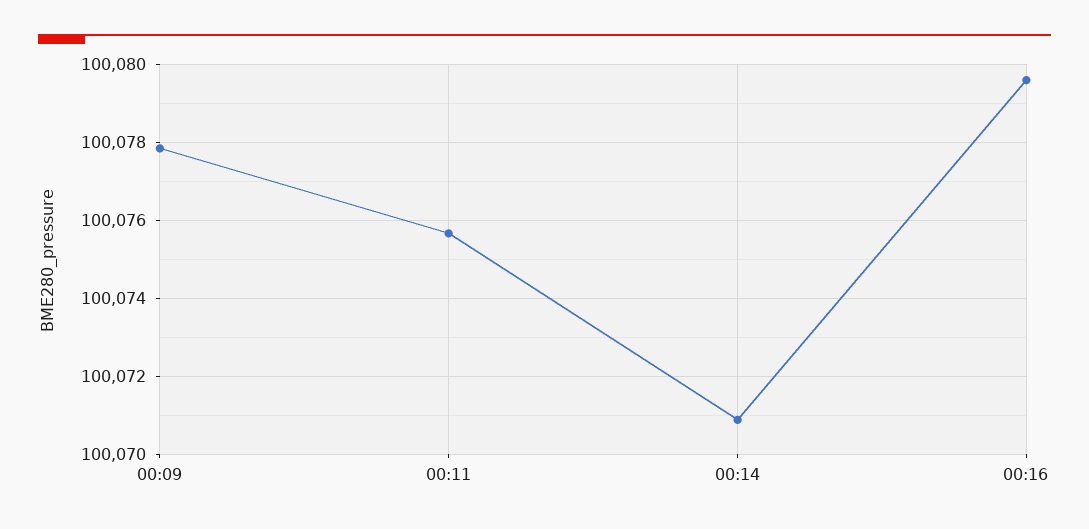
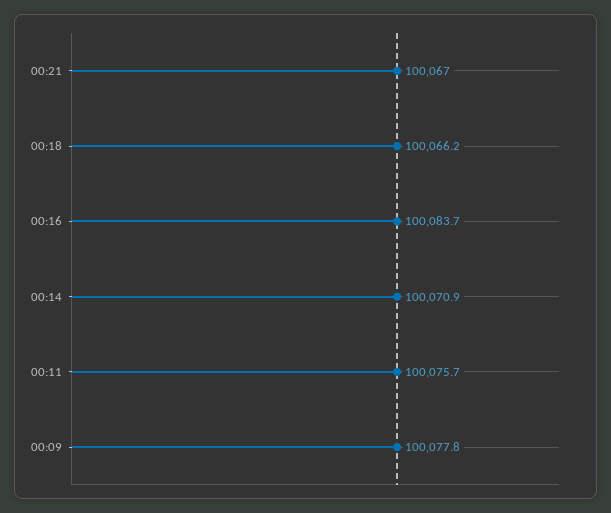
00:16: 100079.6 -> 100083.7
00:21: none -> 100067
00:18: none -> 100066.2

